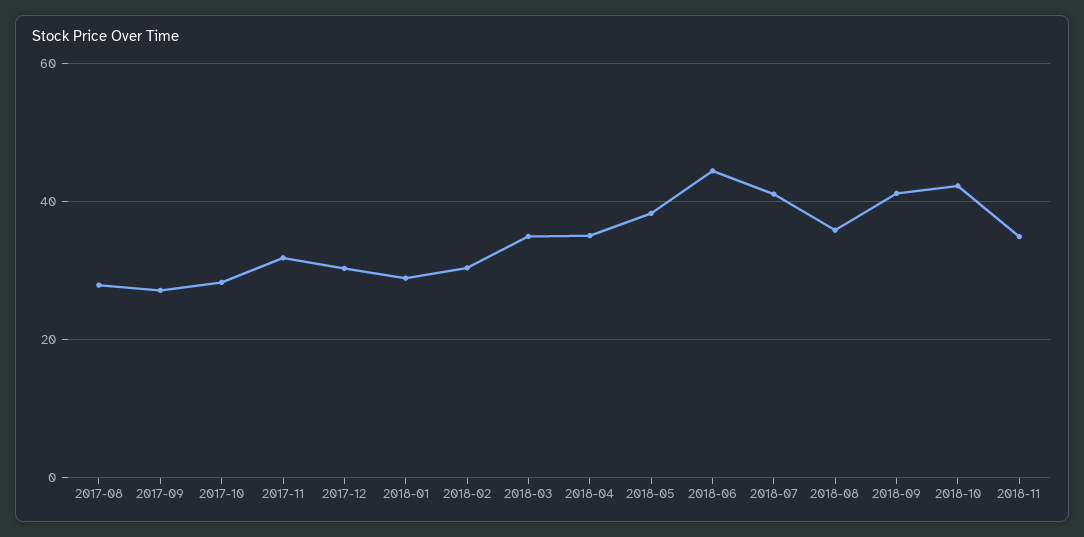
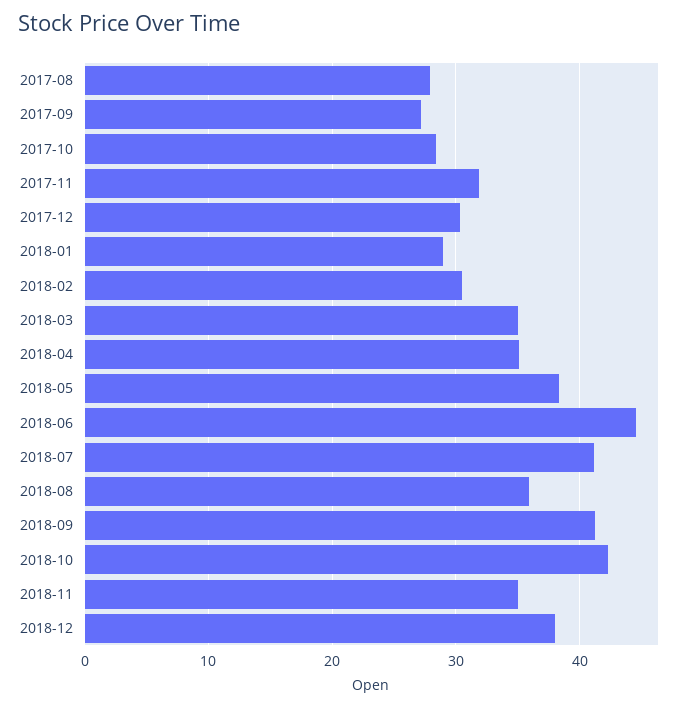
2018-12: none -> 38

